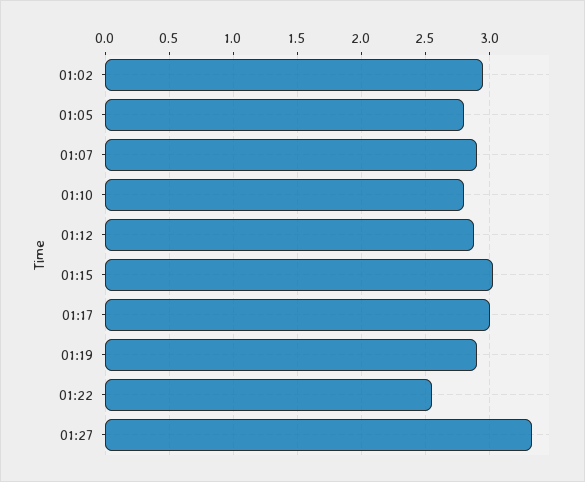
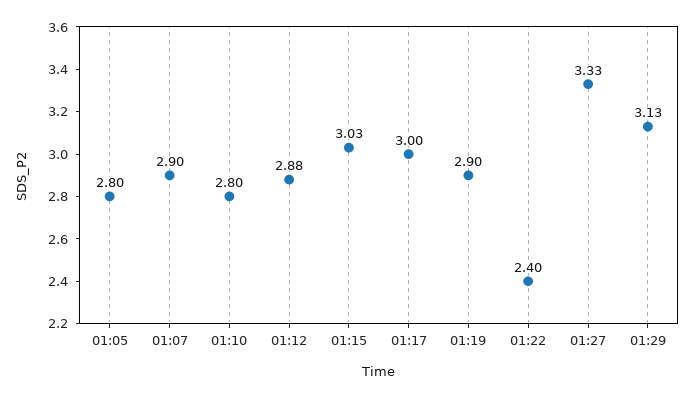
01:02: 2.95 -> none
01:22: 2.55 -> 2.4
01:29: none -> 3.13

